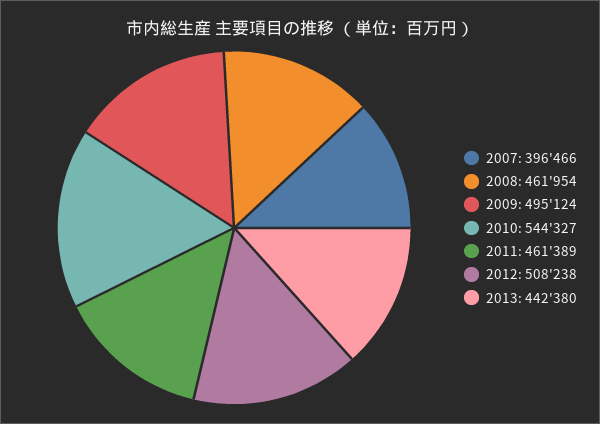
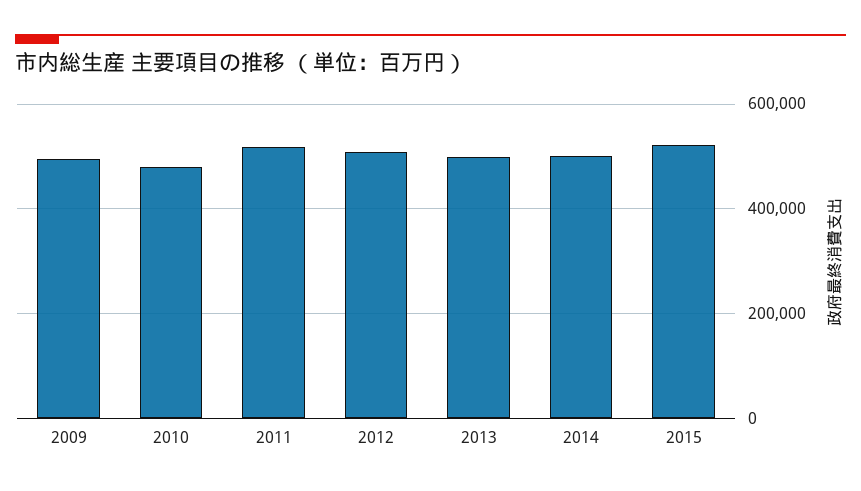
2007: 396466 -> none
2008: 461954 -> none
2010: 544327 -> 480000
2011: 461389 -> 520000
2013: 442380 -> 500000
2014: none -> 500000
2015: none -> 520000

